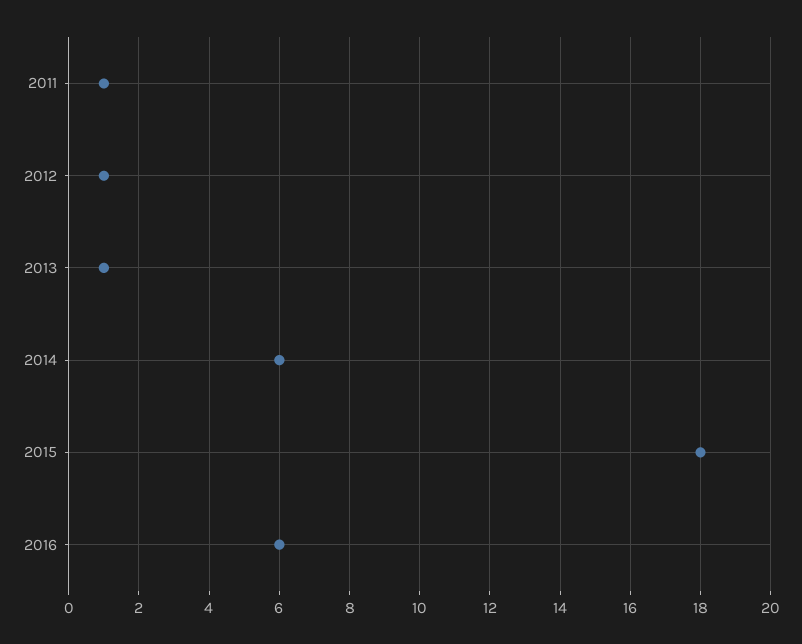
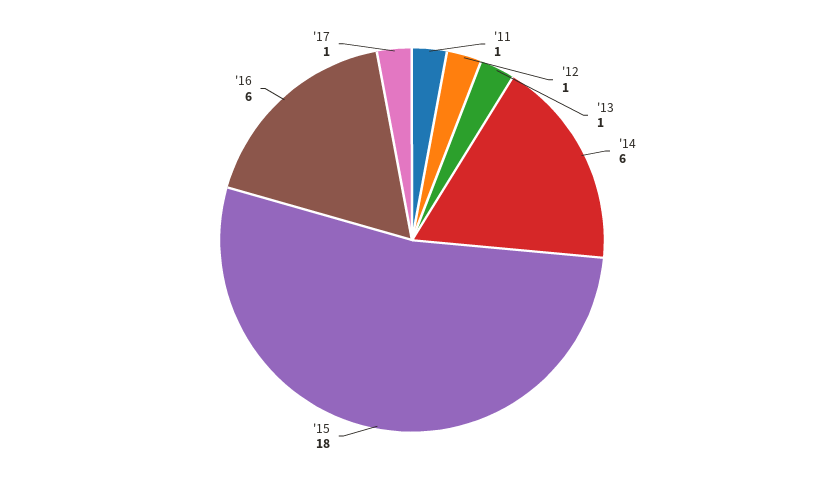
'17: none -> 1

